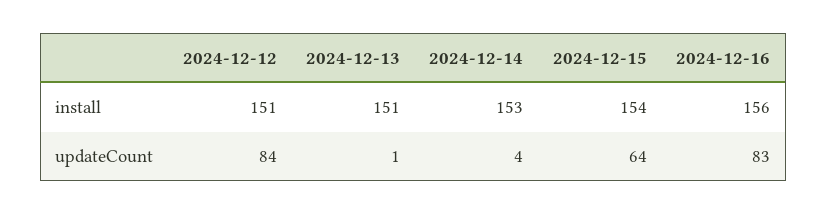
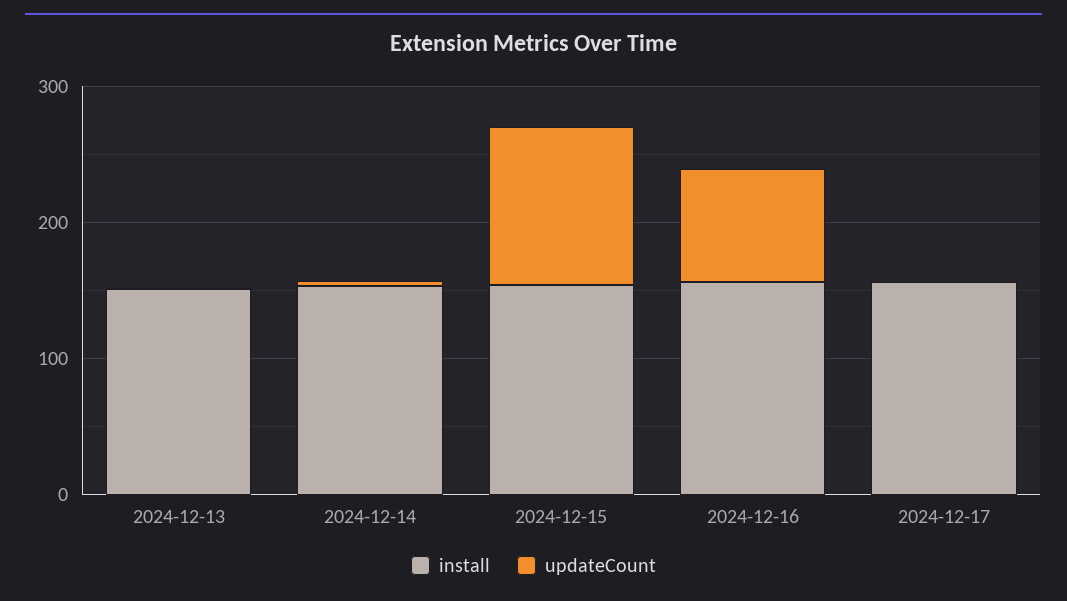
install, 2024-12-12: 151 -> none
updateCount, 2024-12-12: 84 -> none
updateCount, 2024-12-15: 64 -> 120
install, 2024-12-17: none -> 160
updateCount, 2024-12-17: none -> 0

